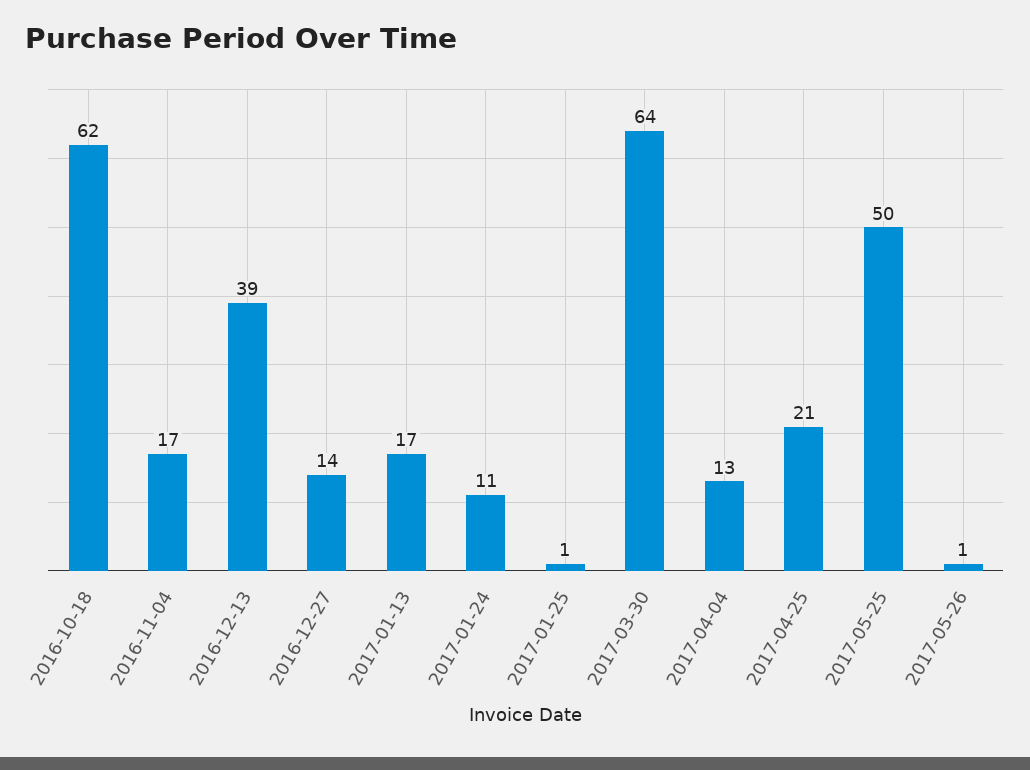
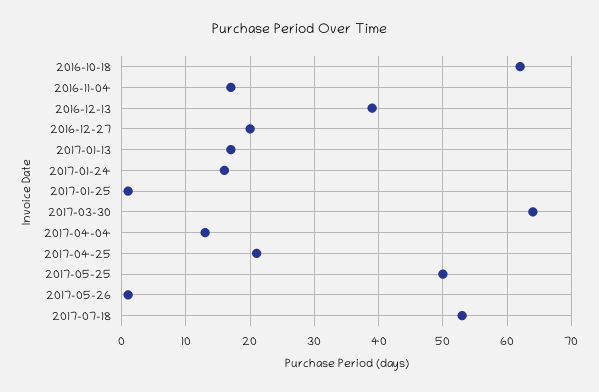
2016-12-27: 14 -> 20
2017-01-24: 11 -> 16
2017-07-18: none -> 53

